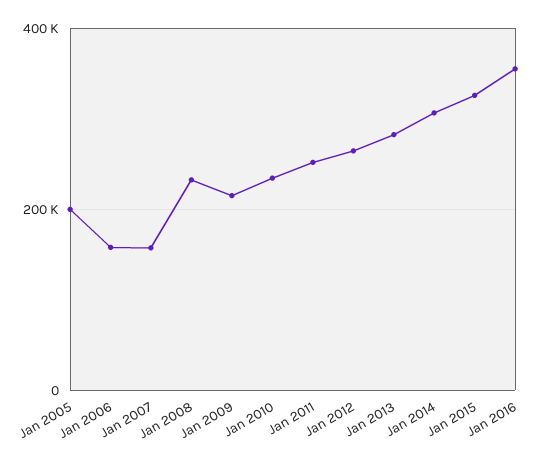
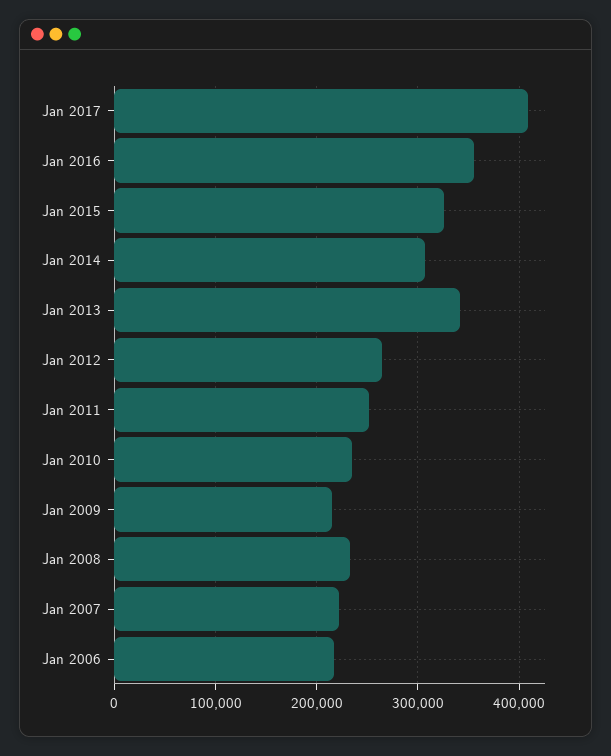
Jan 2005: 200000 -> none
Jan 2006: 160000 -> 220000
Jan 2007: 160000 -> 220000
Jan 2013: 280000 -> 340000
Jan 2017: none -> 410000

